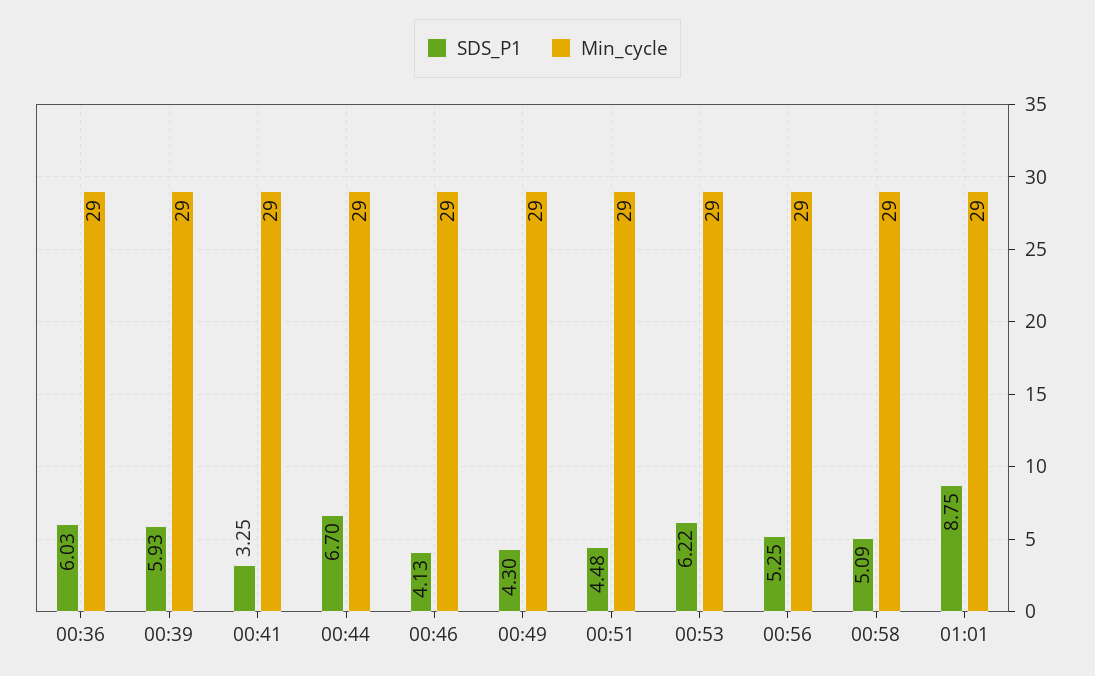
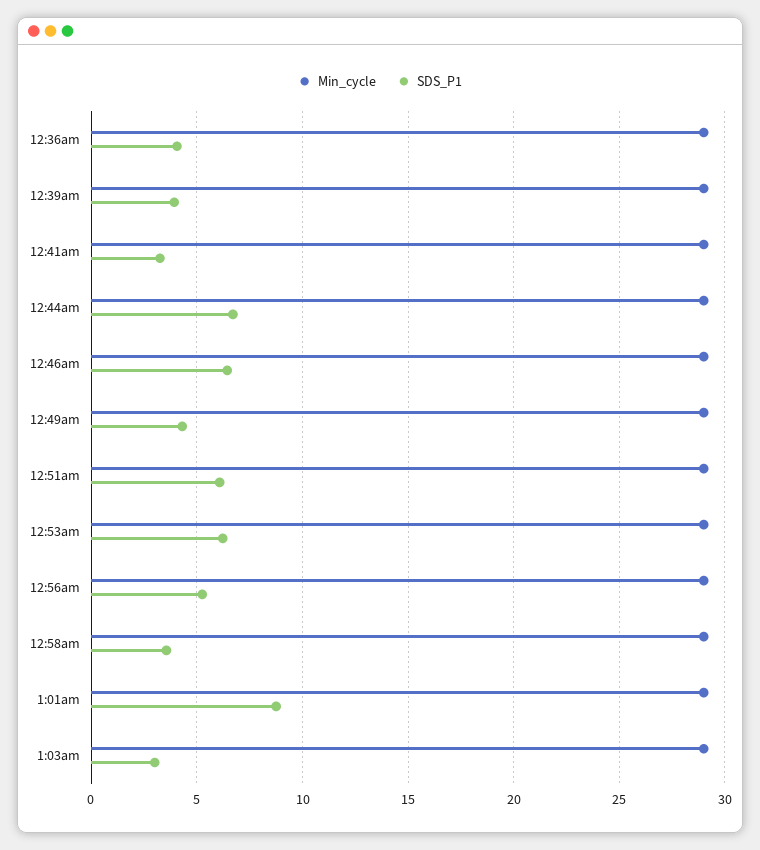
SDS_P1, 00:36: 6.03 -> 4
SDS_P1, 00:39: 5.93 -> 4
SDS_P1, 00:46: 4.13 -> 6.5
SDS_P1, 00:51: 4.48 -> 6
SDS_P1, 00:58: 5.09 -> 3.5
Min_cycle, 1:03am: none -> 29
SDS_P1, 1:03am: none -> 3

